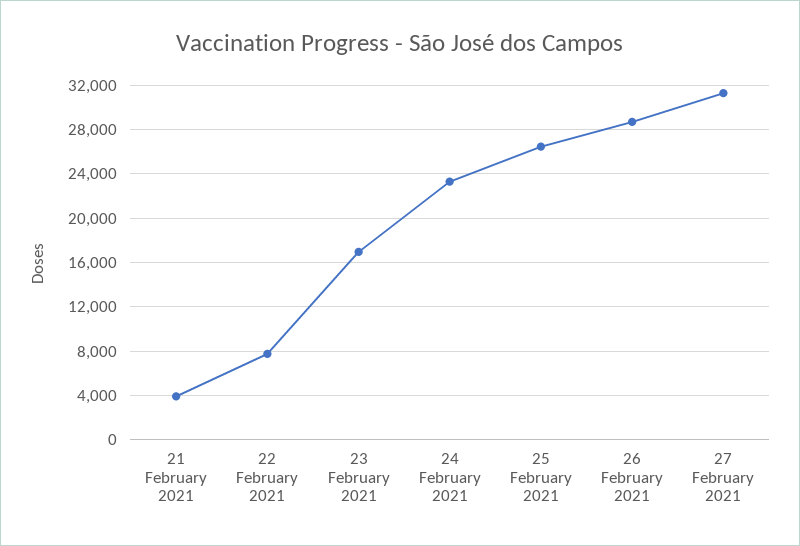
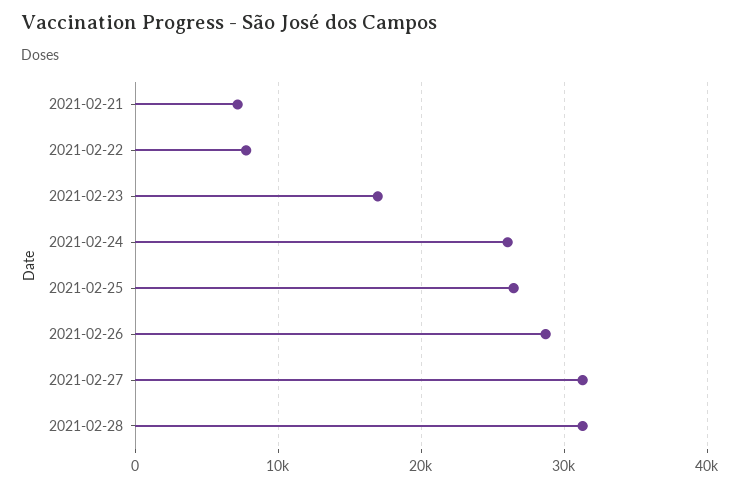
21 February 2021: 4000 -> 7000
24 February 2021: 23000 -> 26000
2021-02-28: none -> 31000

